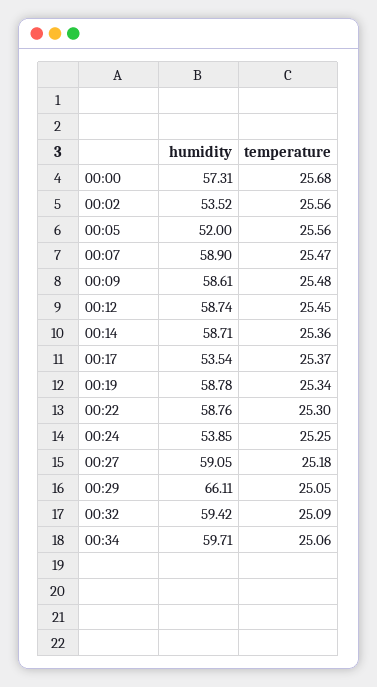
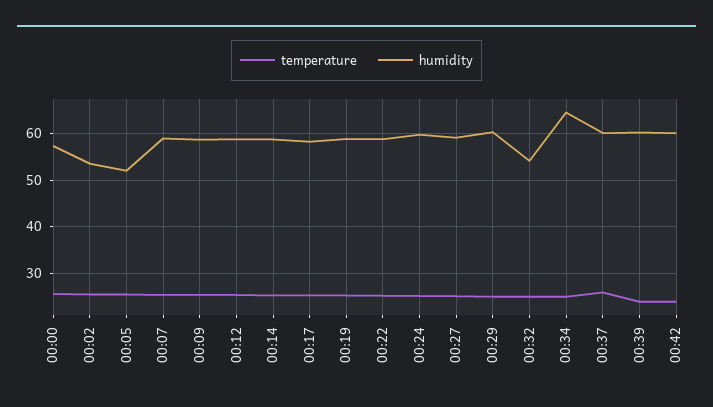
humidity, 00:17: 53.54 -> 58
humidity, 00:24: 53.85 -> 60
humidity, 00:29: 66.11 -> 60
humidity, 00:32: 59.42 -> 54
humidity, 00:34: 59.71 -> 64
temperature, 00:37: none -> 26
humidity, 00:37: none -> 60
temperature, 00:39: none -> 24
humidity, 00:39: none -> 60
temperature, 00:42: none -> 24
humidity, 00:42: none -> 60

